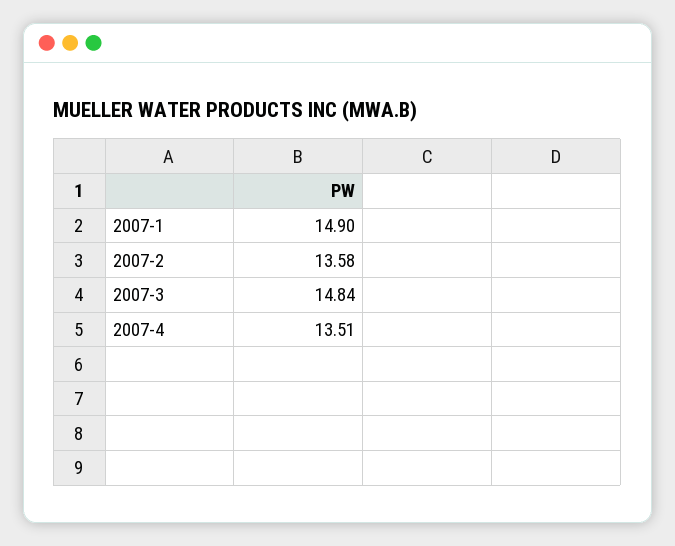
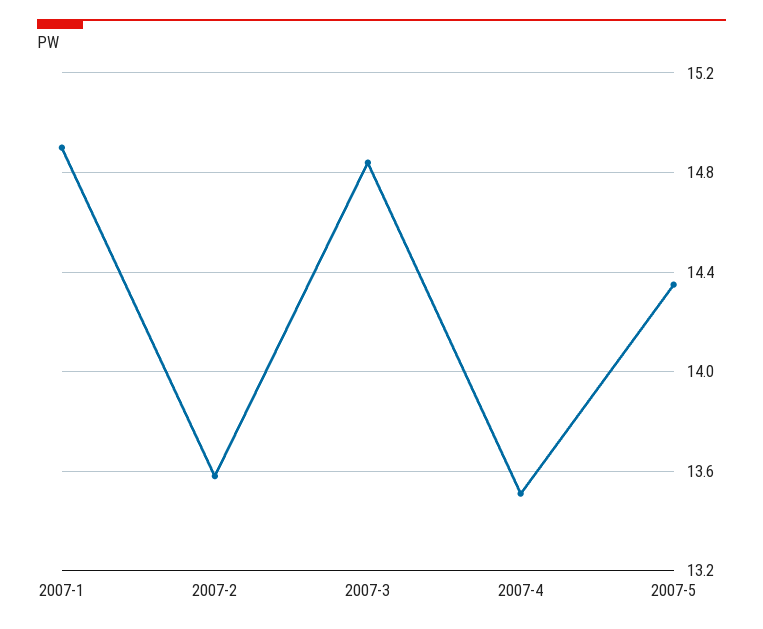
2007-5: none -> 14.35

